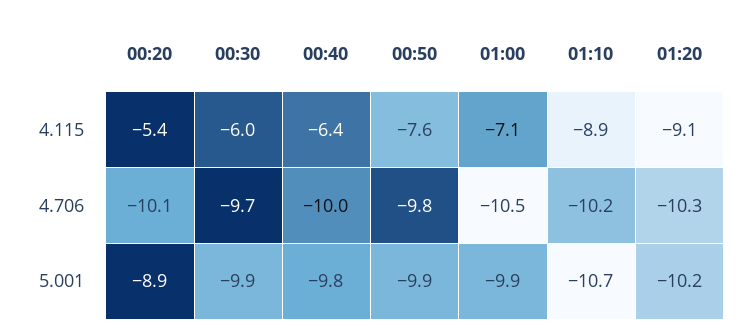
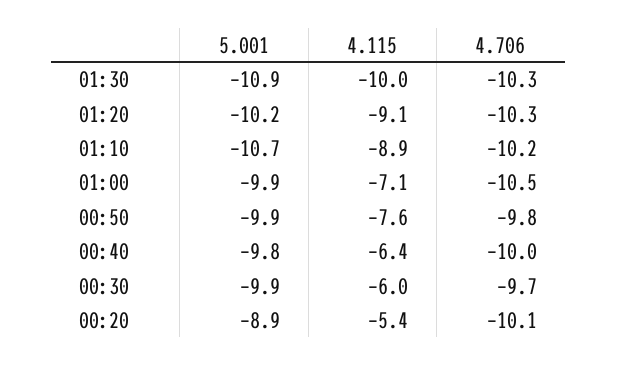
01:30, 5.001: none -> -10.9
01:30, 4.115: none -> -10
01:30, 4.706: none -> -10.3

